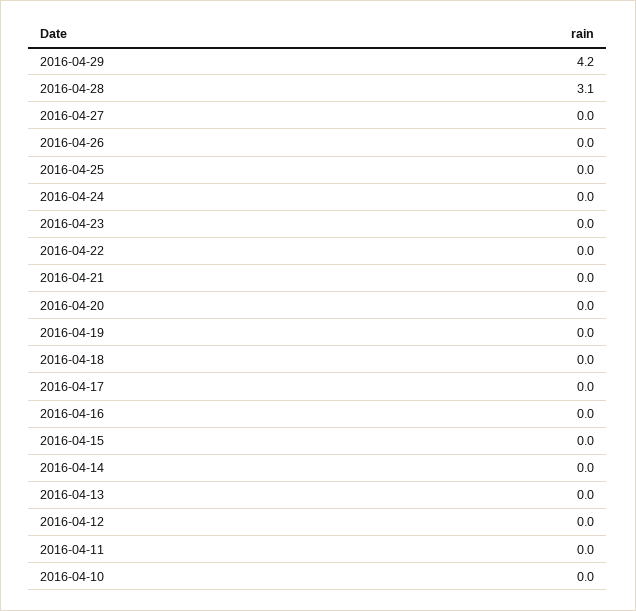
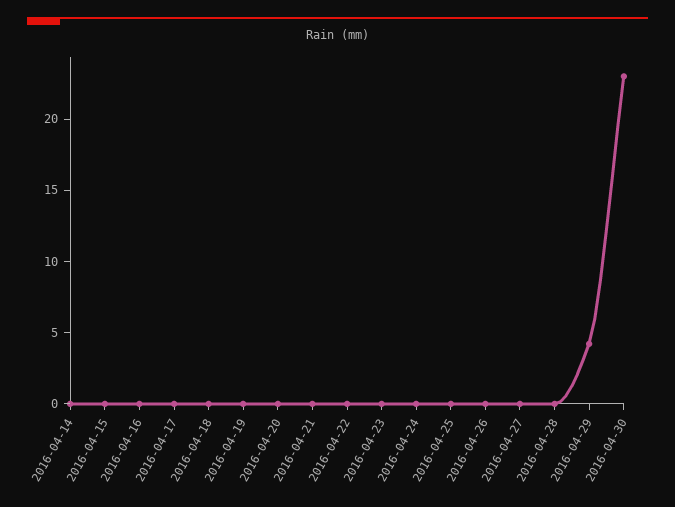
2016-04-28: 3.1 -> 0
2016-04-13: 0 -> none
2016-04-12: 0 -> none
2016-04-11: 0 -> none
2016-04-10: 0 -> none
2016-04-30: none -> 23

